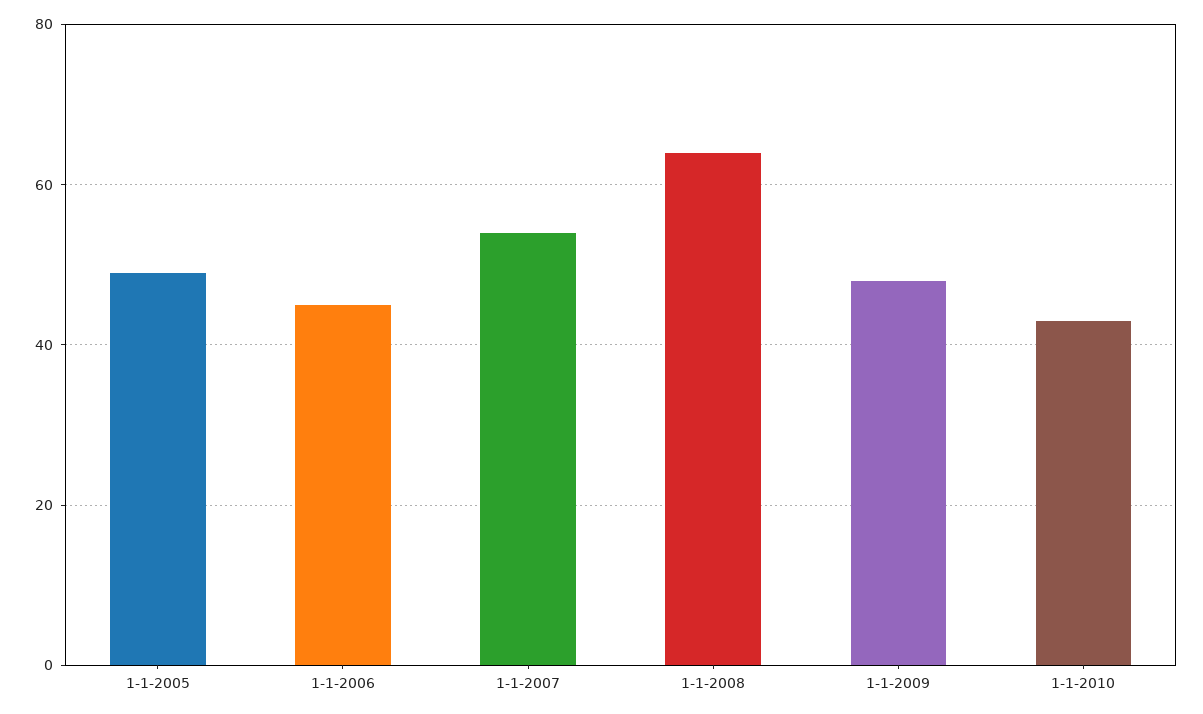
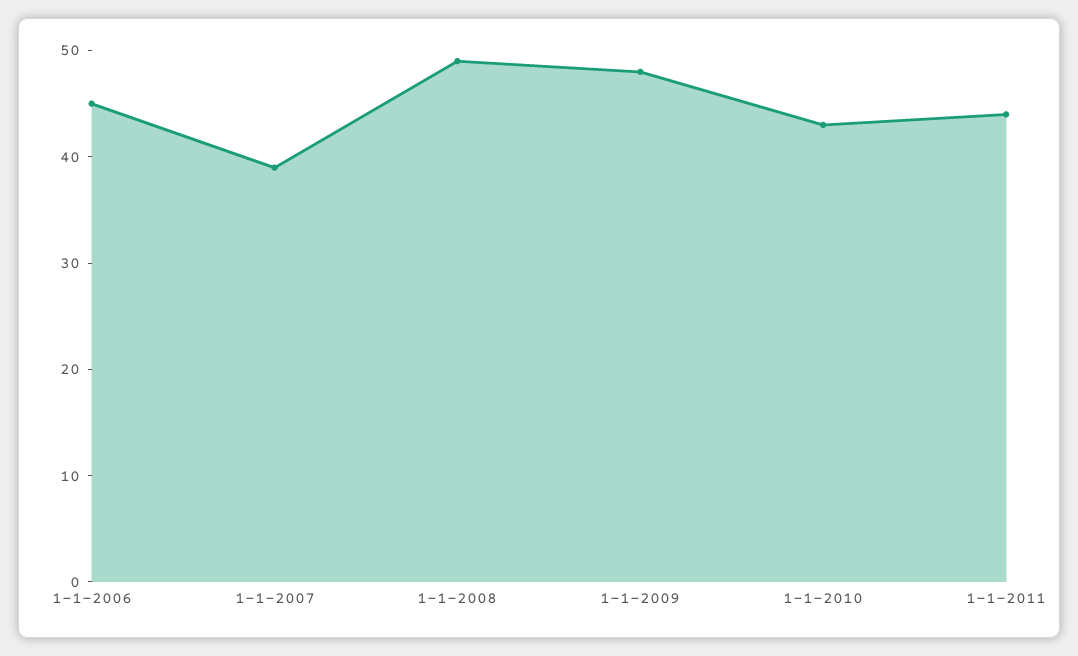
1-1-2005: 50 -> none
1-1-2007: 55 -> 39
1-1-2008: 65 -> 49
1-1-2011: none -> 44

